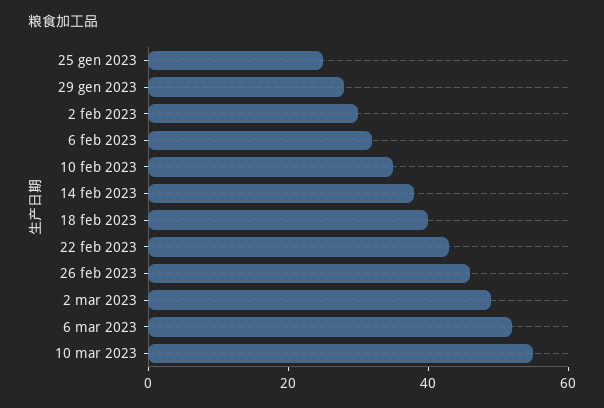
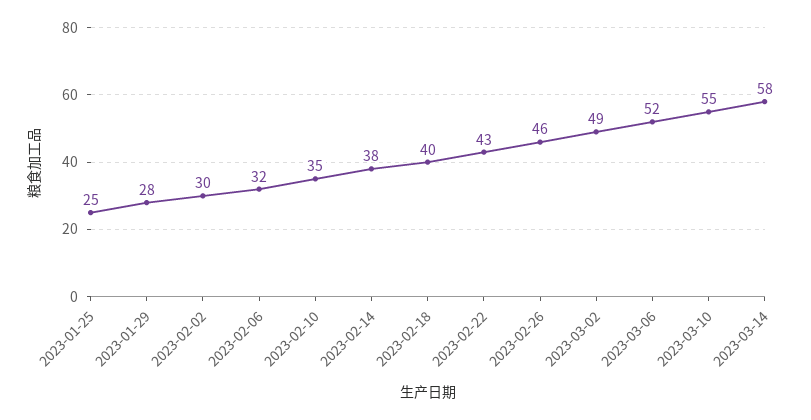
2023-03-14: none -> 58

